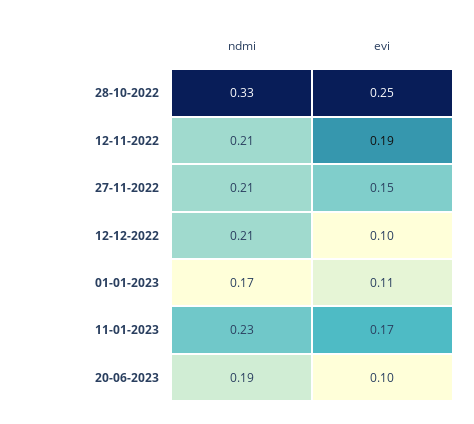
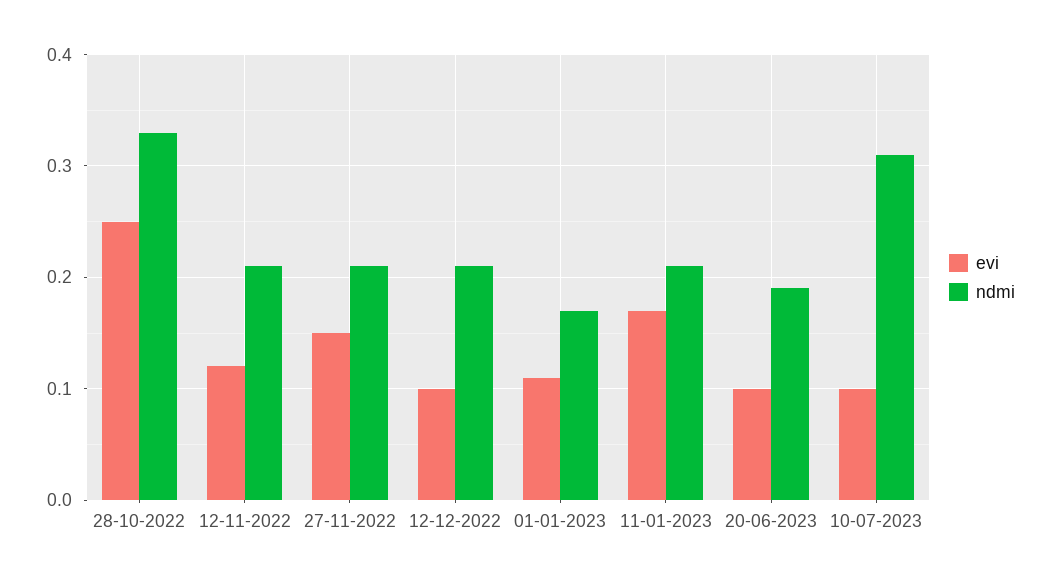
evi, 12-11-2022: 0.19 -> 0.12
ndmi, 11-01-2023: 0.23 -> 0.21
evi, 10-07-2023: none -> 0.1
ndmi, 10-07-2023: none -> 0.31

